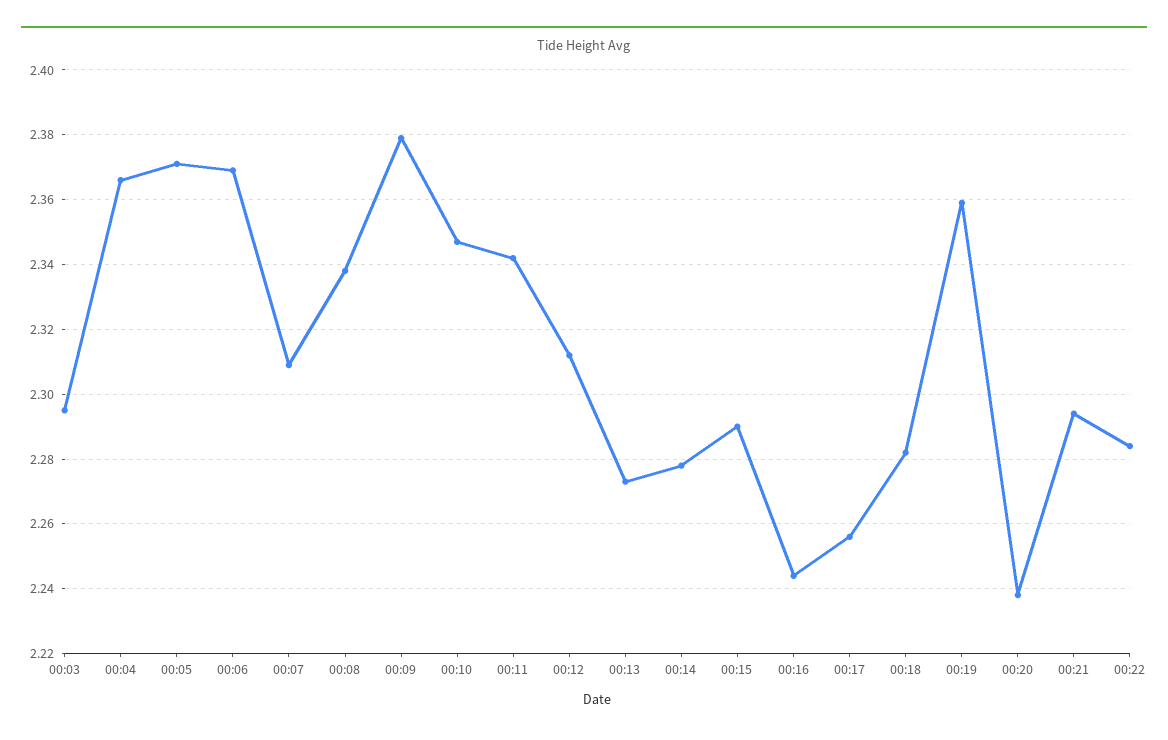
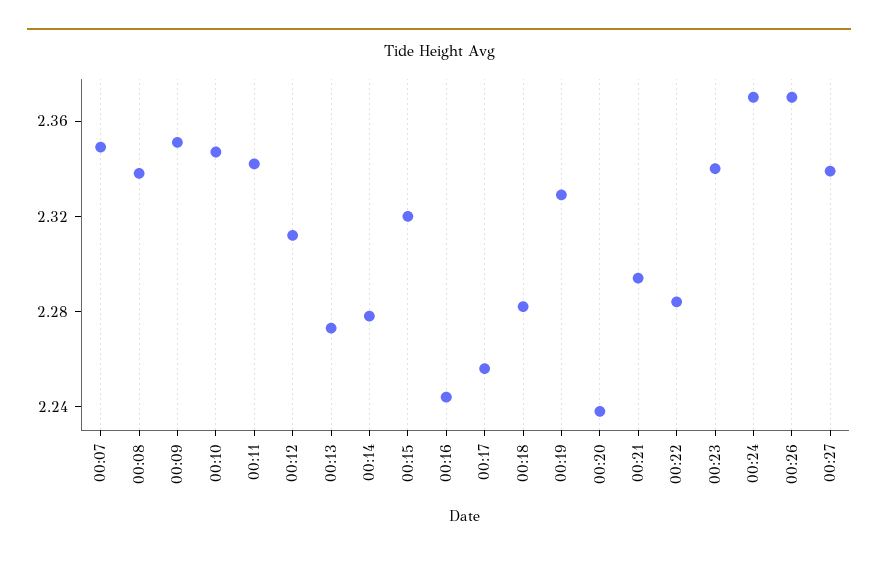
00:03: 2.295 -> none
00:04: 2.365 -> none
00:05: 2.37 -> none
00:06: 2.37 -> none
00:07: 2.31 -> 2.35
00:09: 2.38 -> 2.35
00:15: 2.29 -> 2.32
00:19: 2.36 -> 2.33
00:23: none -> 2.34
00:24: none -> 2.37
00:26: none -> 2.37
00:27: none -> 2.34

